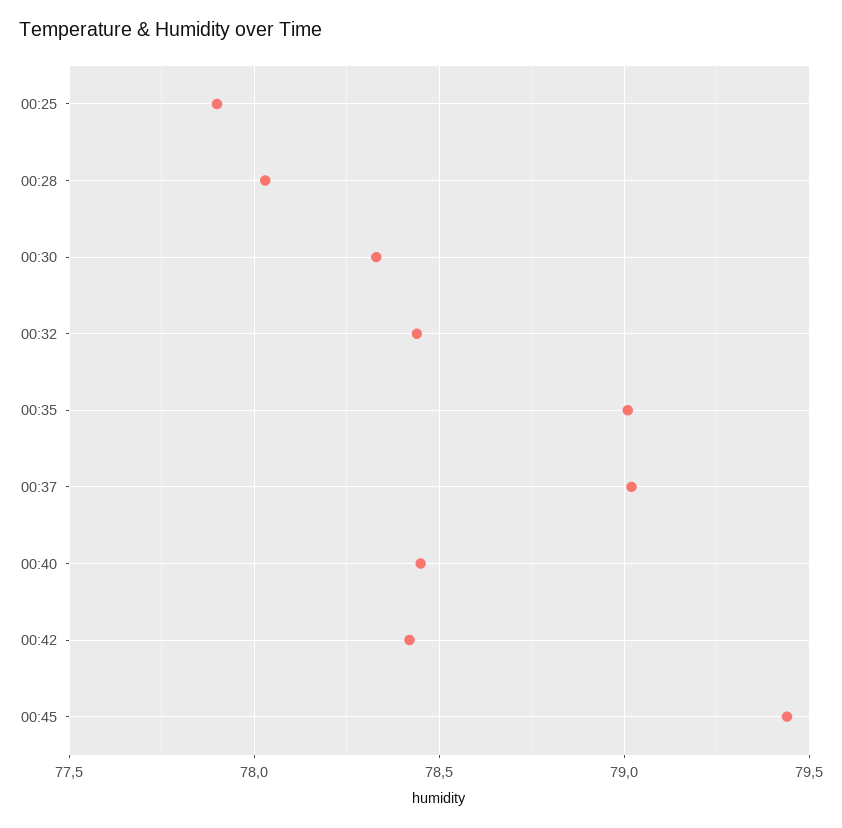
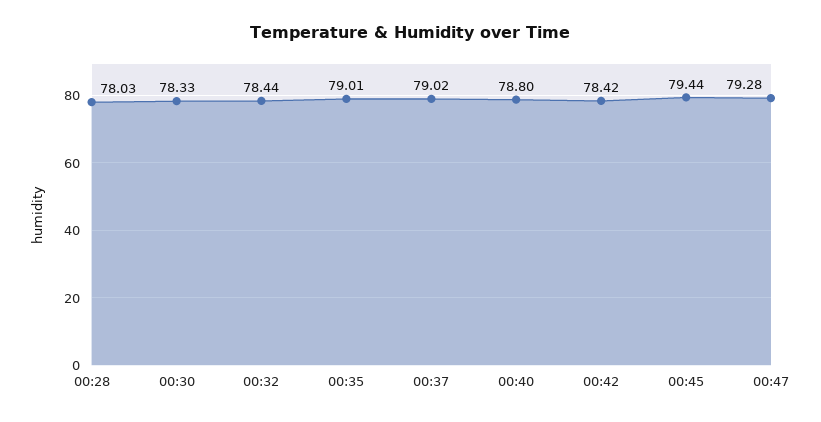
00:25: 77.9 -> none
00:40: 78.45 -> 78.8
00:47: none -> 79.28

